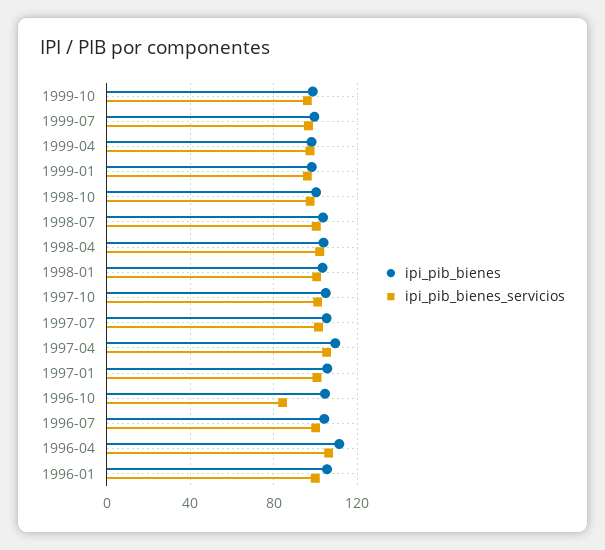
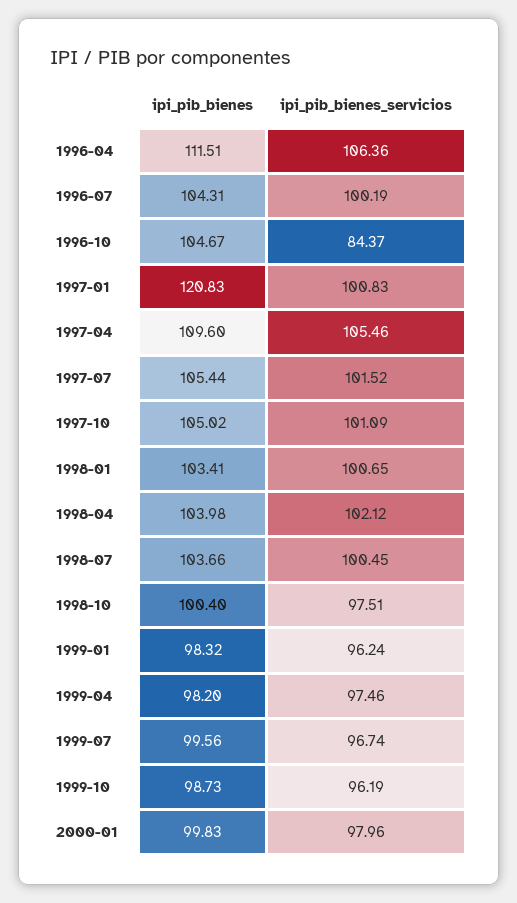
ipi_pib_bienes, 1997-01: 105 -> 120.83
ipi_pib_bienes, 1996-01: 105 -> none
ipi_pib_bienes_servicios, 1996-01: 100 -> none
ipi_pib_bienes, 2000-01: none -> 99.83
ipi_pib_bienes_servicios, 2000-01: none -> 97.96

